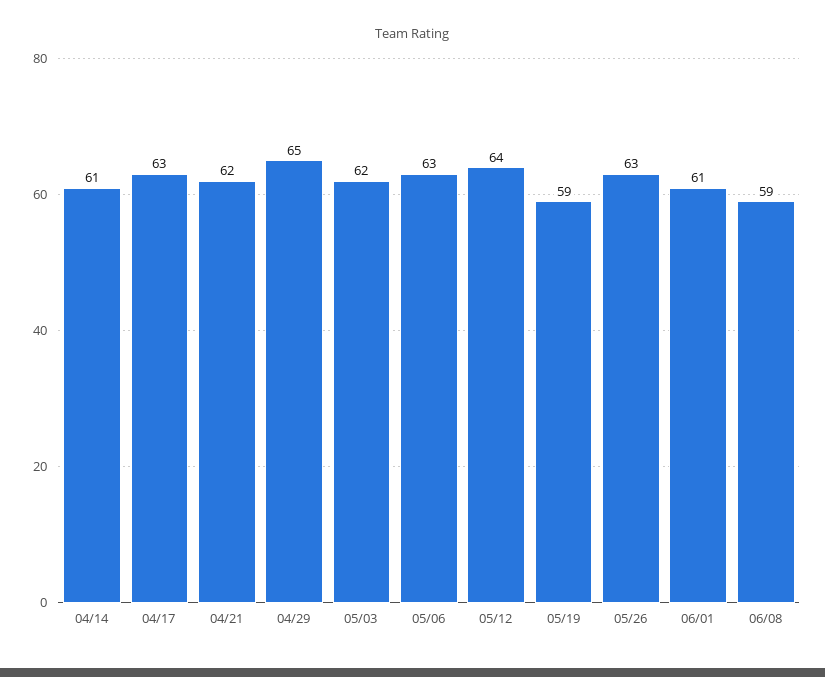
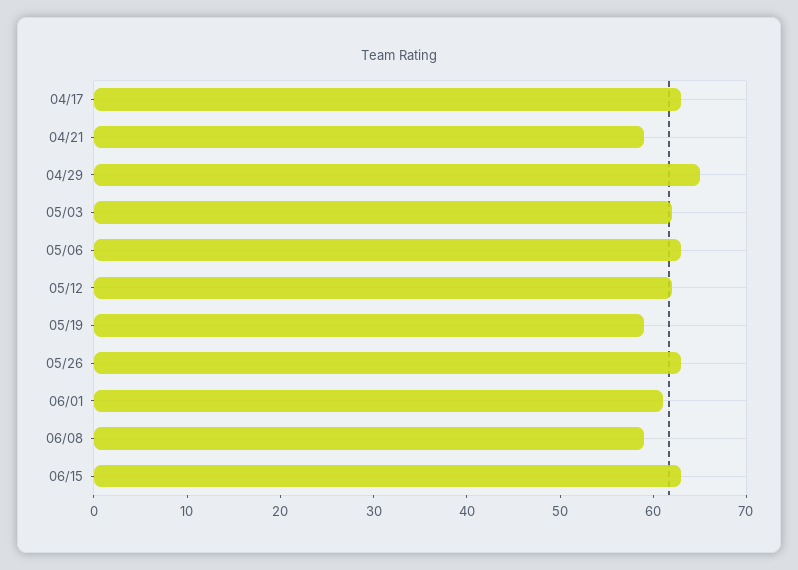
04/14: 61 -> none
04/21: 62 -> 59
05/12: 64 -> 62
06/15: none -> 63

